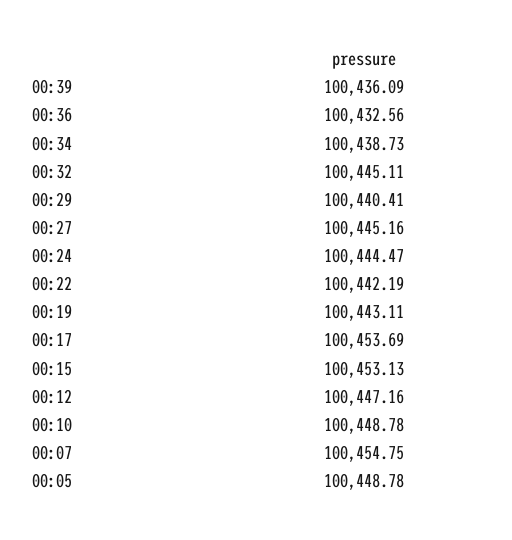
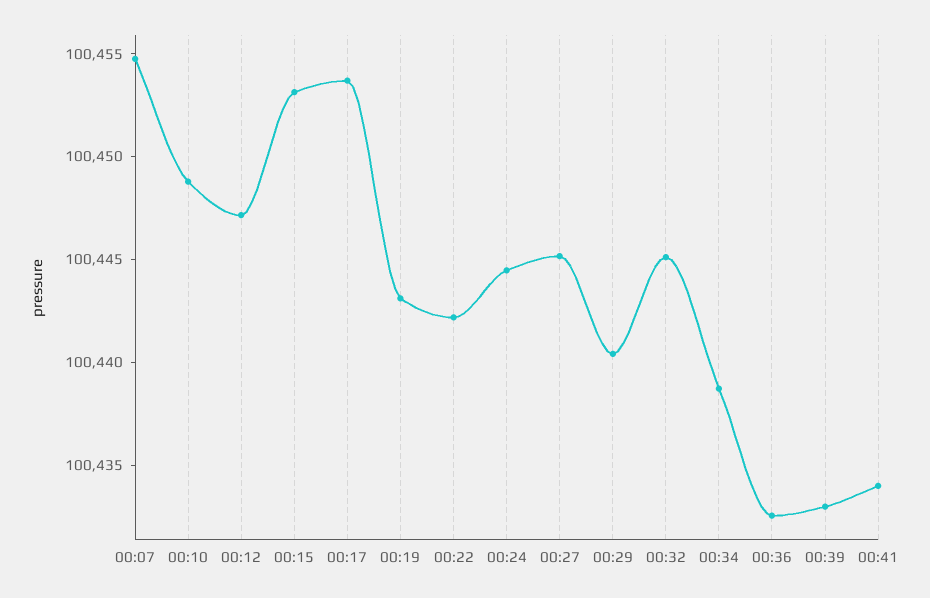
00:39: 100436.09 -> 100433
00:05: 100448.78 -> none
00:41: none -> 100434

